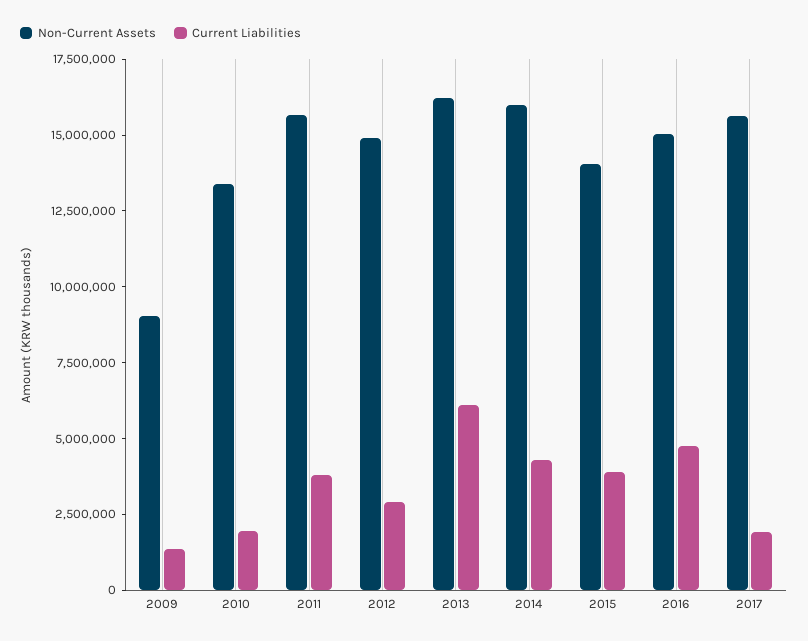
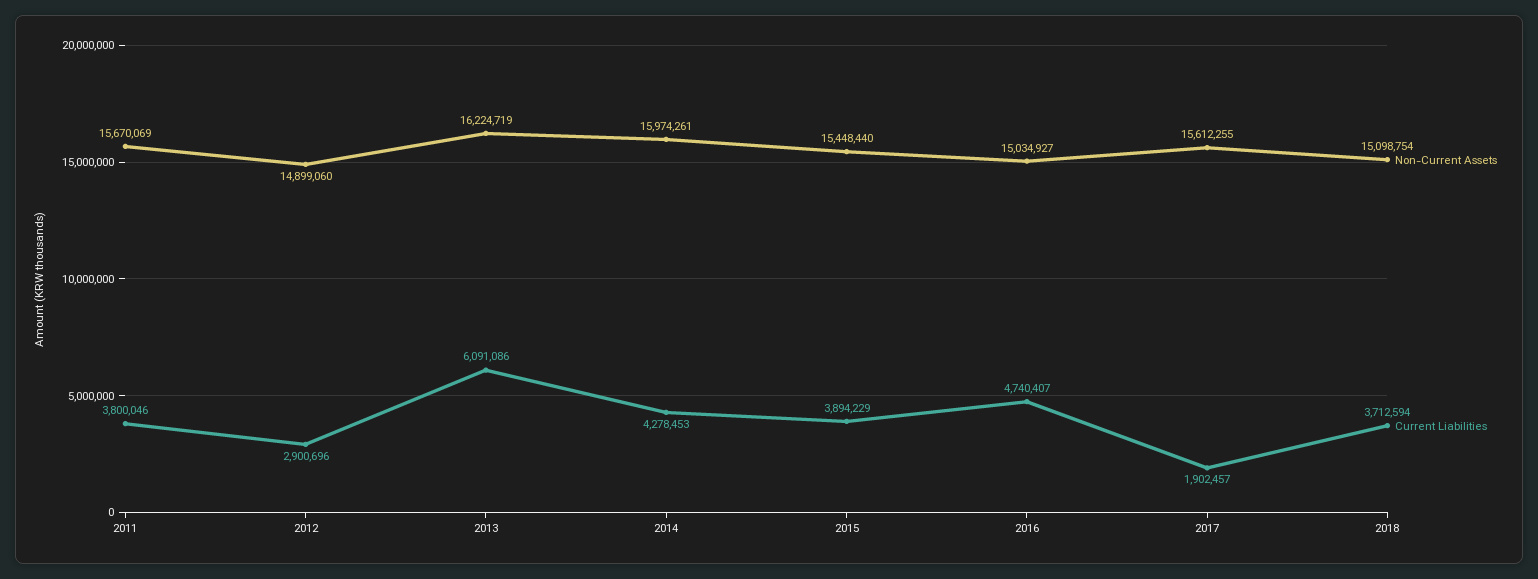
Non-Current Assets, 2009: 9000000 -> none
Current Liabilities, 2009: 1500000 -> none
Non-Current Assets, 2010: 13500000 -> none
Current Liabilities, 2010: 2000000 -> none
Non-Current Assets, 2015: 14000000 -> 15448440
Non-Current Assets, 2018: none -> 15098754
Current Liabilities, 2018: none -> 3712594

